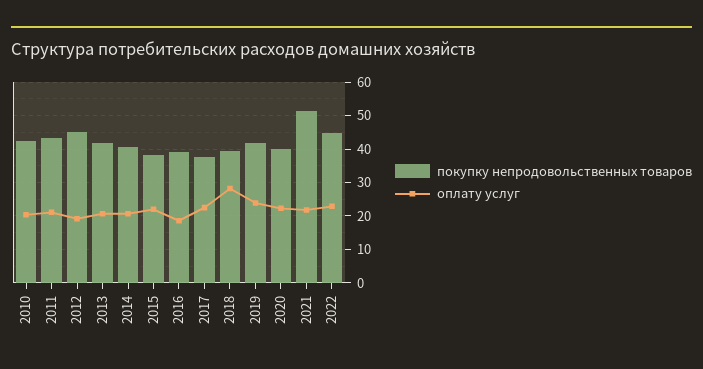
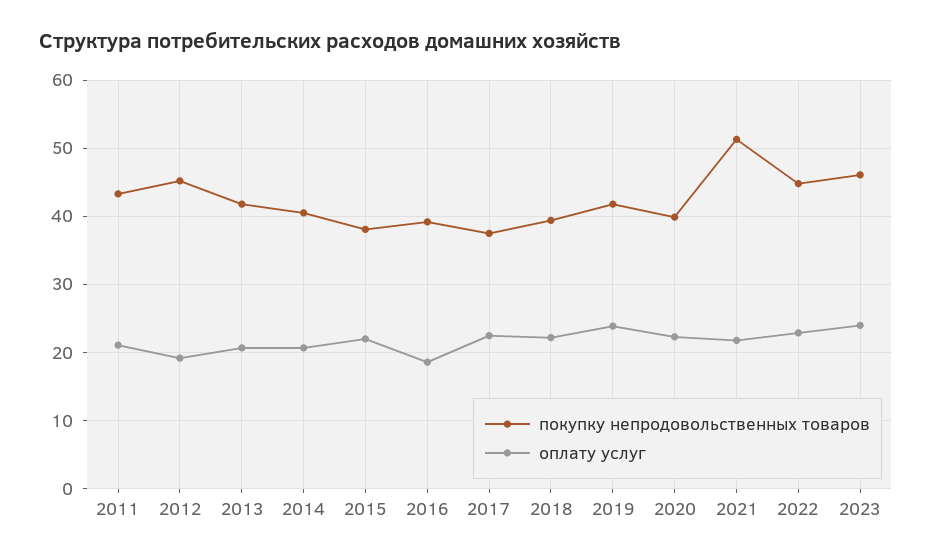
покупку непродовольственных товаров, 2010: 42 -> none
оплату услуг, 2010: 20 -> none
оплату услуг, 2018: 28 -> 22
покупку непродовольственных товаров, 2023: none -> 46
оплату услуг, 2023: none -> 24

